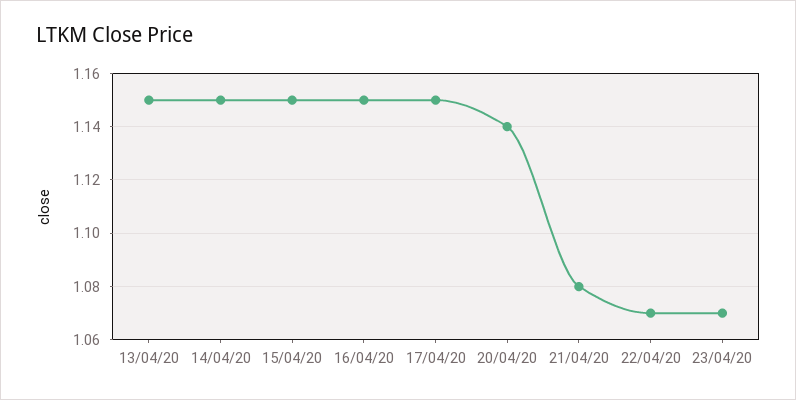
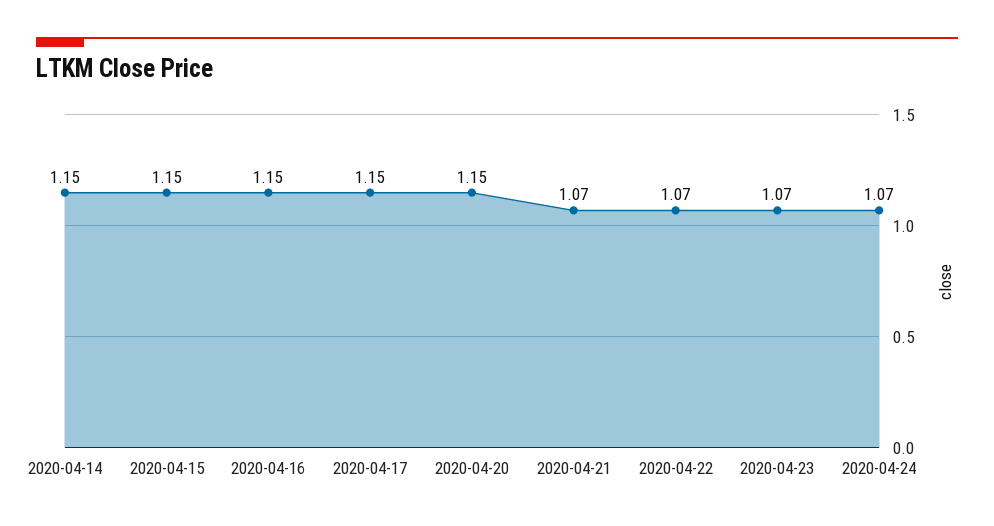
13/04/20: 1.15 -> none
20/04/20: 1.14 -> 1.15
21/04/20: 1.08 -> 1.07
2020-04-24: none -> 1.07

